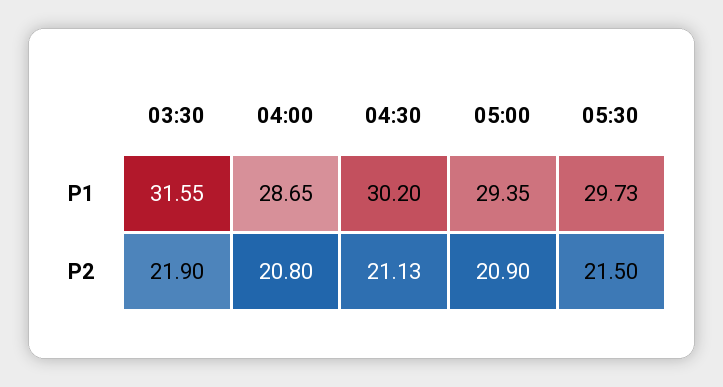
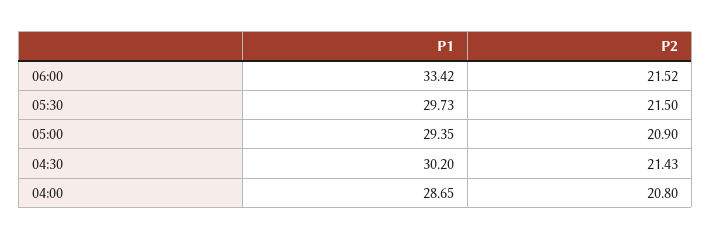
03:30, P1: 31.55 -> none
03:30, P2: 21.9 -> none
04:30, P2: 21.13 -> 21.43
06:00, P1: none -> 33.42
06:00, P2: none -> 21.52

